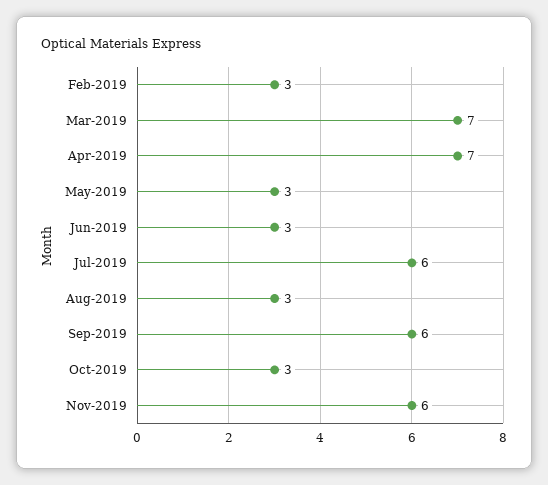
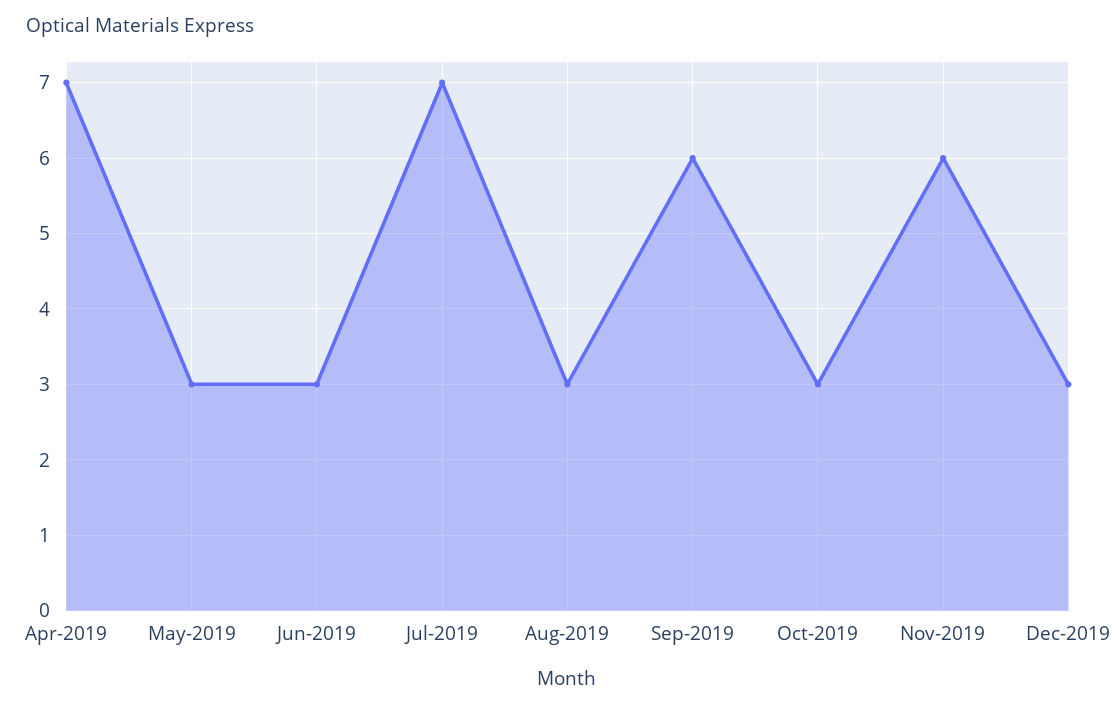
Feb-2019: 3 -> none
Mar-2019: 7 -> none
Jul-2019: 6 -> 7
Dec-2019: none -> 3

